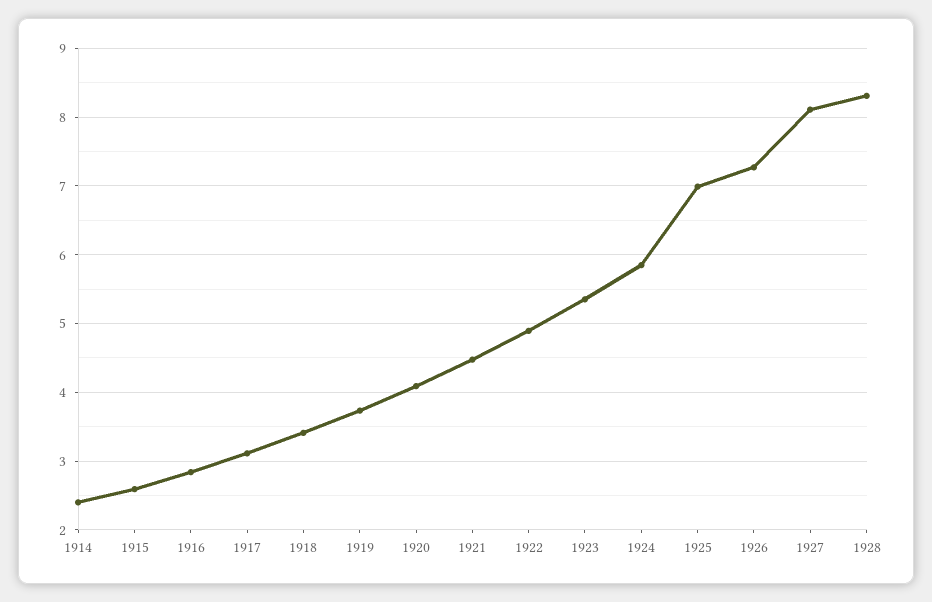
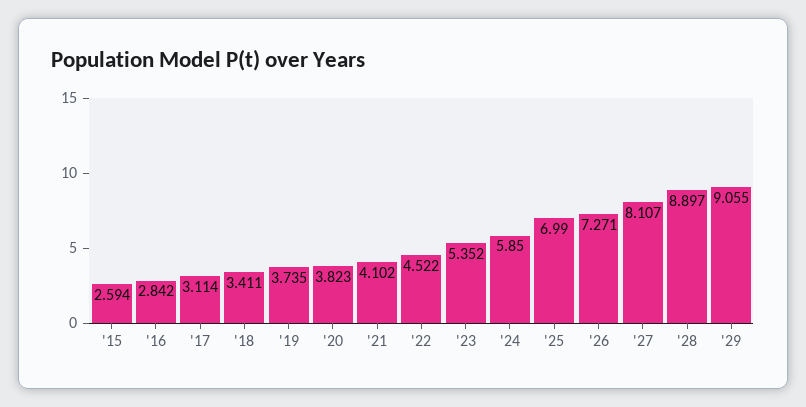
1914: 2.4 -> none
1920: 4.1 -> 3.823
1921: 4.5 -> 4.102
1922: 4.9 -> 4.522
1928: 8.3 -> 8.897
'29: none -> 9.055

